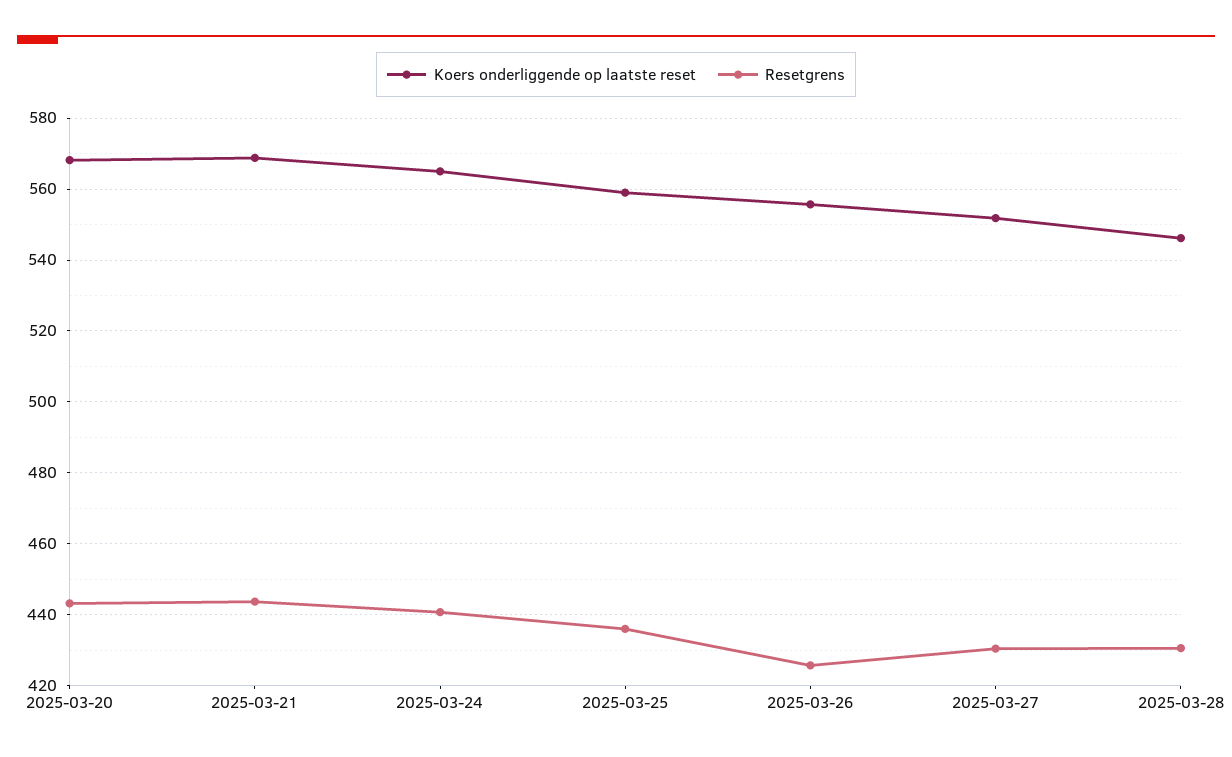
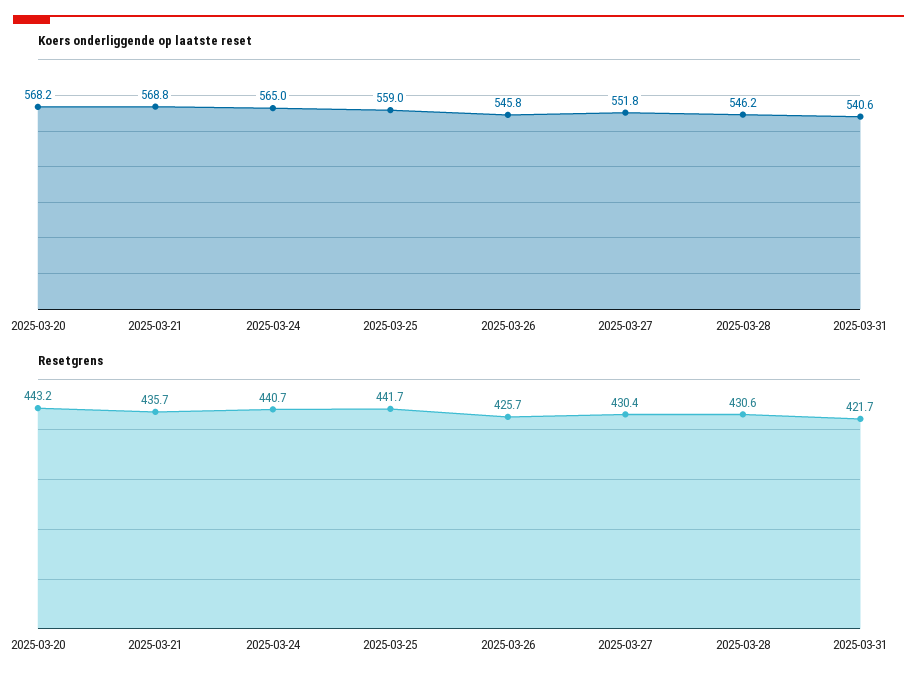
Resetgrens, 2025-03-21: 444 -> 435.7
Resetgrens, 2025-03-25: 436 -> 441.7
Koers onderliggende op laatste reset, 2025-03-26: 556 -> 545.8
Koers onderliggende op laatste reset, 2025-03-31: none -> 540.6
Resetgrens, 2025-03-31: none -> 421.7

